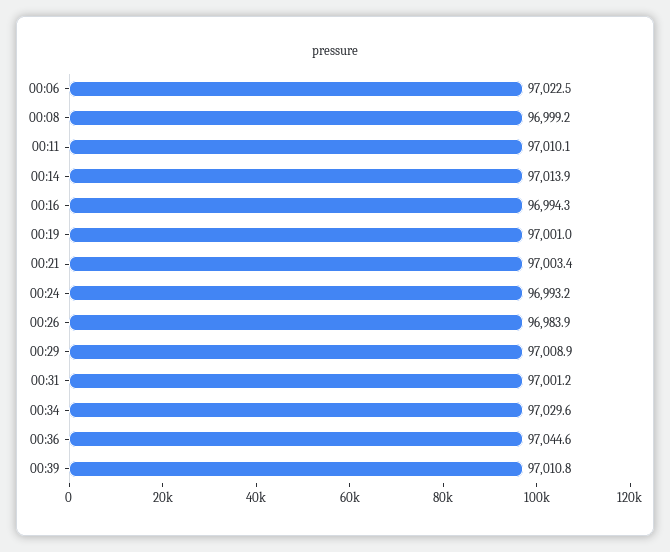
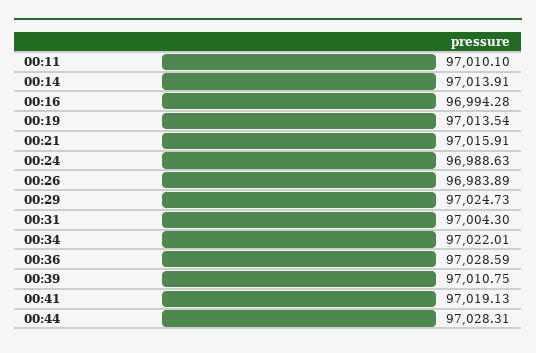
00:06: 97022.5 -> none
00:08: 96999.2 -> none
00:19: 97001 -> 97013.54
00:21: 97003.4 -> 97015.91
00:24: 96993.2 -> 96988.63
00:29: 97008.9 -> 97024.73
00:31: 97001.2 -> 97004.3
00:34: 97029.6 -> 97022.01
00:36: 97044.6 -> 97028.59
00:41: none -> 97019.13
00:44: none -> 97028.31

